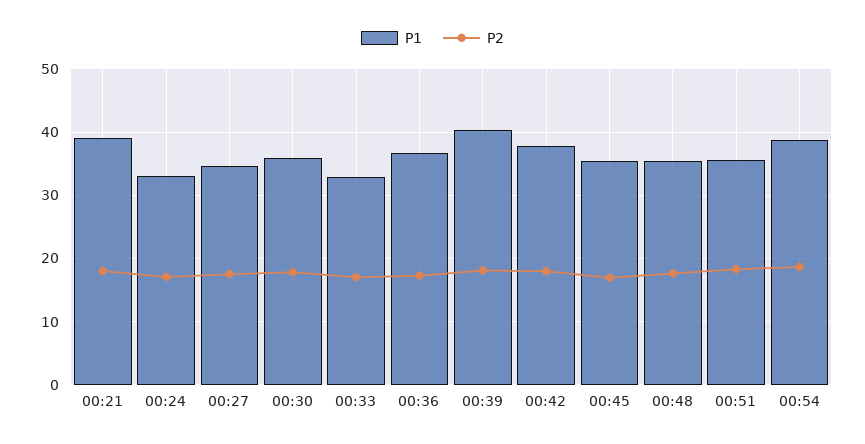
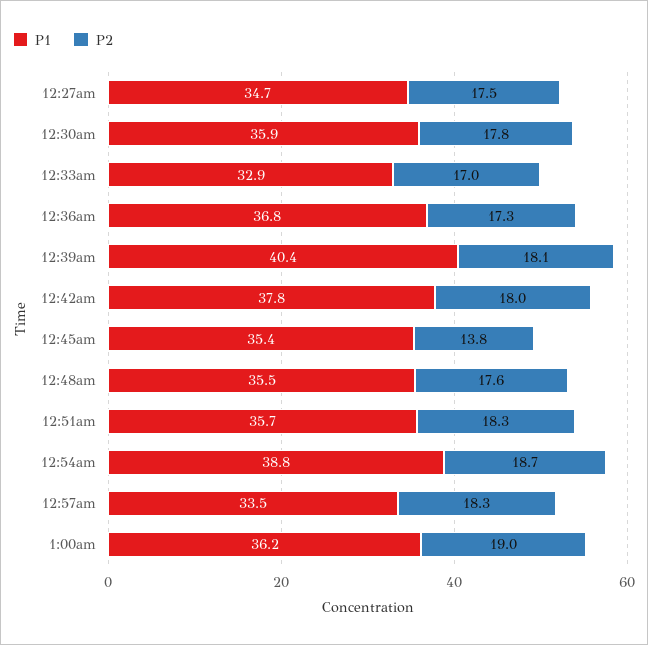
P1, 00:21: 39 -> none
P2, 00:21: 18 -> none
P1, 00:24: 33 -> none
P2, 00:24: 17 -> none
P2, 00:45: 17 -> 13.8
P1, 12:57am: none -> 33.5
P2, 12:57am: none -> 18.3
P1, 1:00am: none -> 36.2
P2, 1:00am: none -> 19

